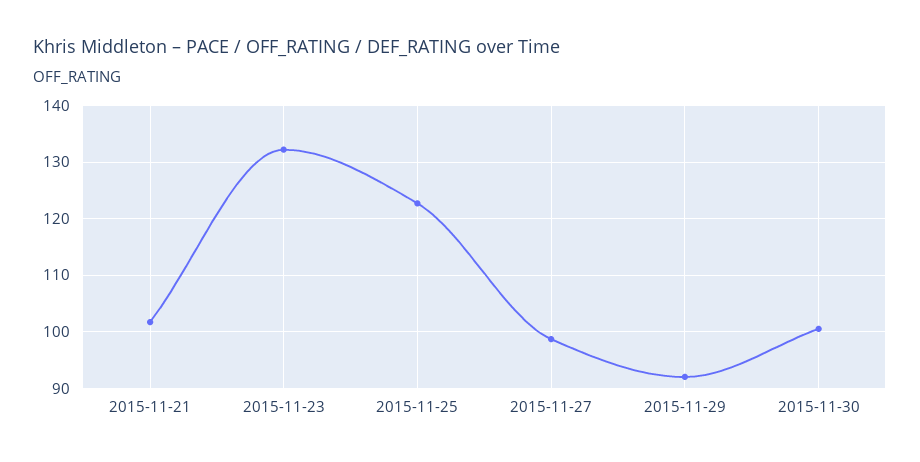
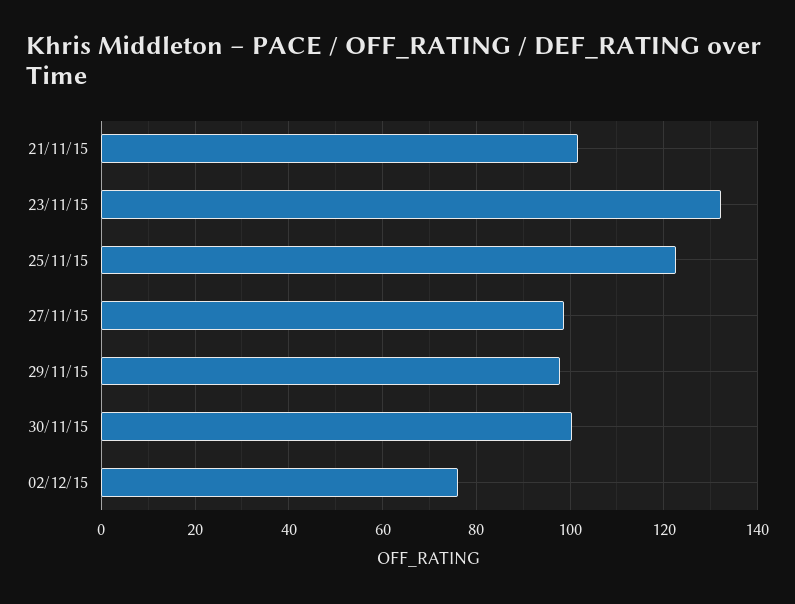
2015-11-29: 92 -> 98
02/12/15: none -> 76

